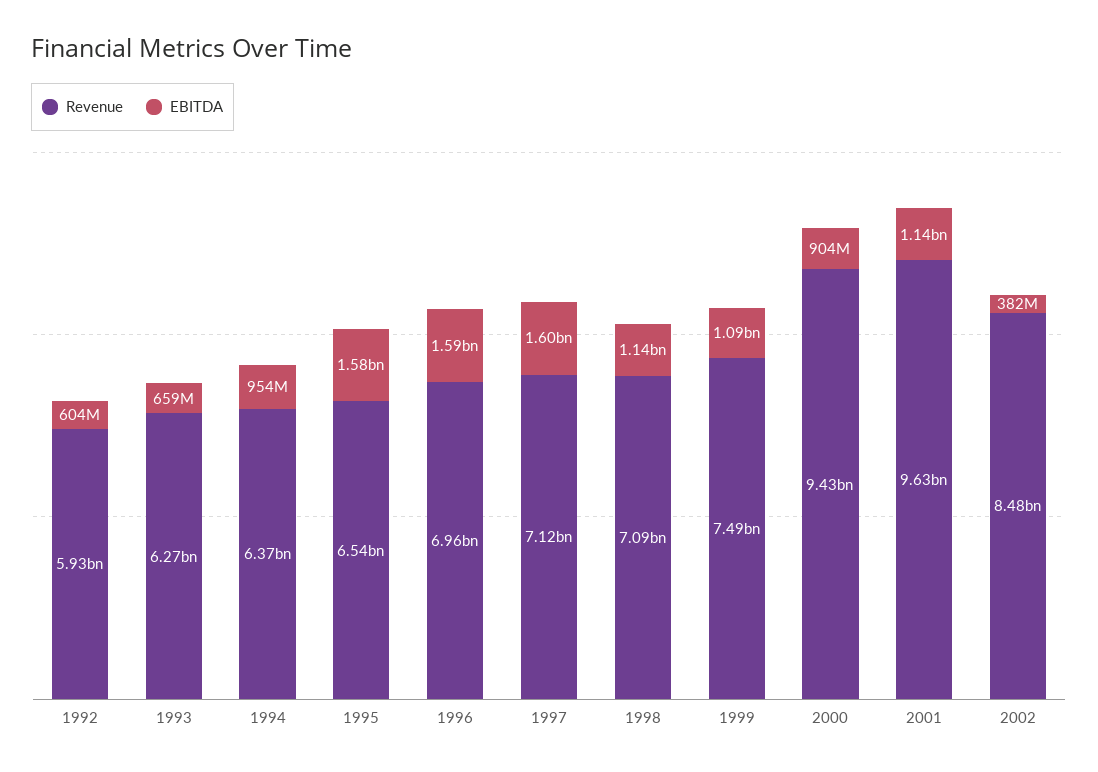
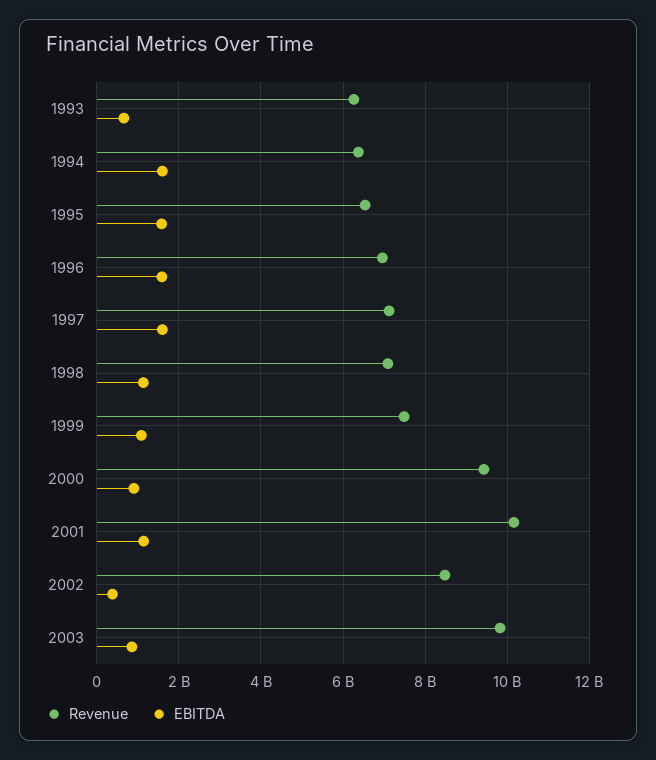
Revenue, 1992: 5930000000 -> none
EBITDA, 1992: 604000000 -> none
EBITDA, 1994: 954000000 -> 1600000000
Revenue, 2001: 9630000000 -> 10200000000
Revenue, 2003: none -> 9800000000
EBITDA, 2003: none -> 800000000

